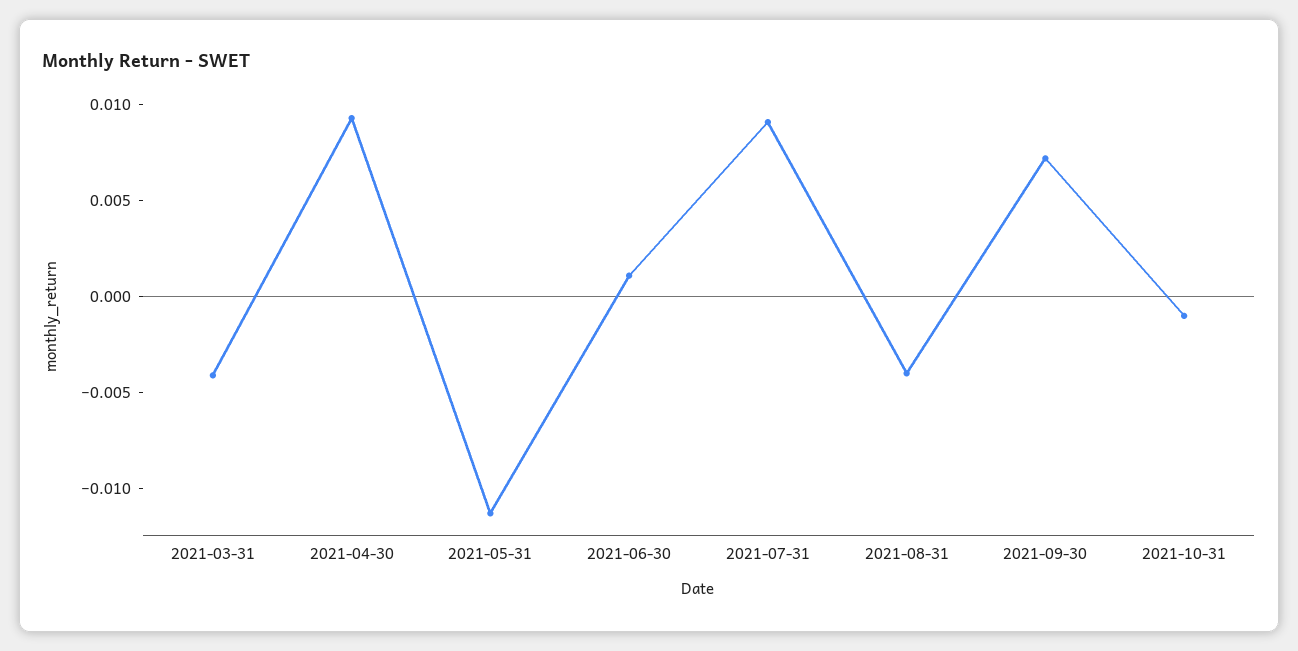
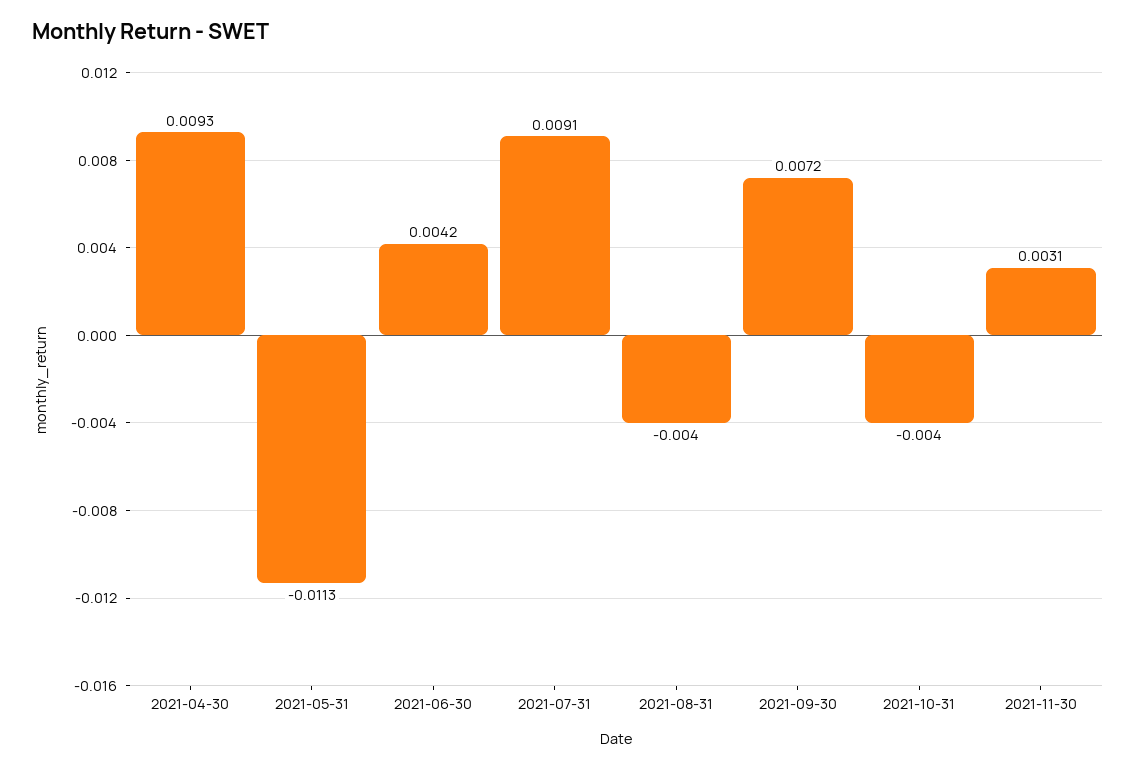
2021-03-31: -0.004 -> none
2021-06-30: 0.001 -> 0.0042
2021-10-31: -0.001 -> -0.004
2021-11-30: none -> 0.0031

